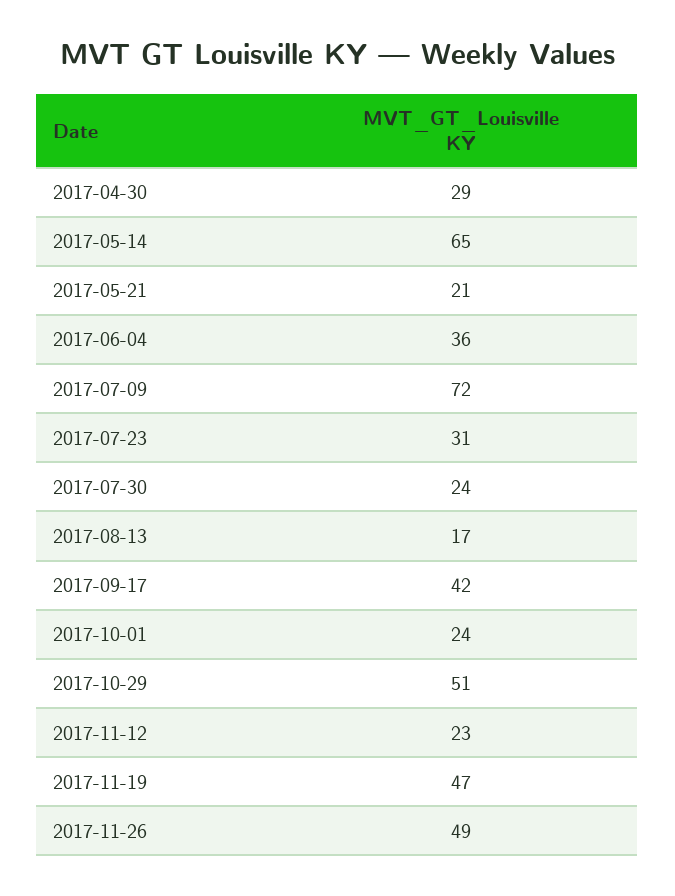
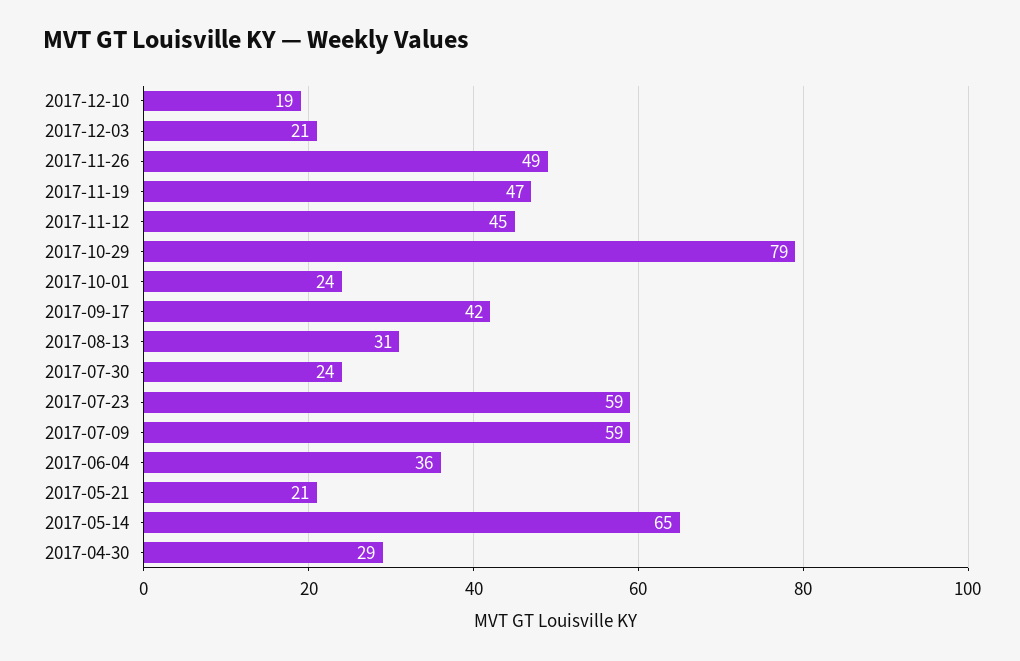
2017-07-09: 72 -> 59
2017-07-23: 31 -> 59
2017-08-13: 17 -> 31
2017-10-29: 51 -> 79
2017-11-12: 23 -> 45
2017-12-10: none -> 19
2017-12-03: none -> 21

